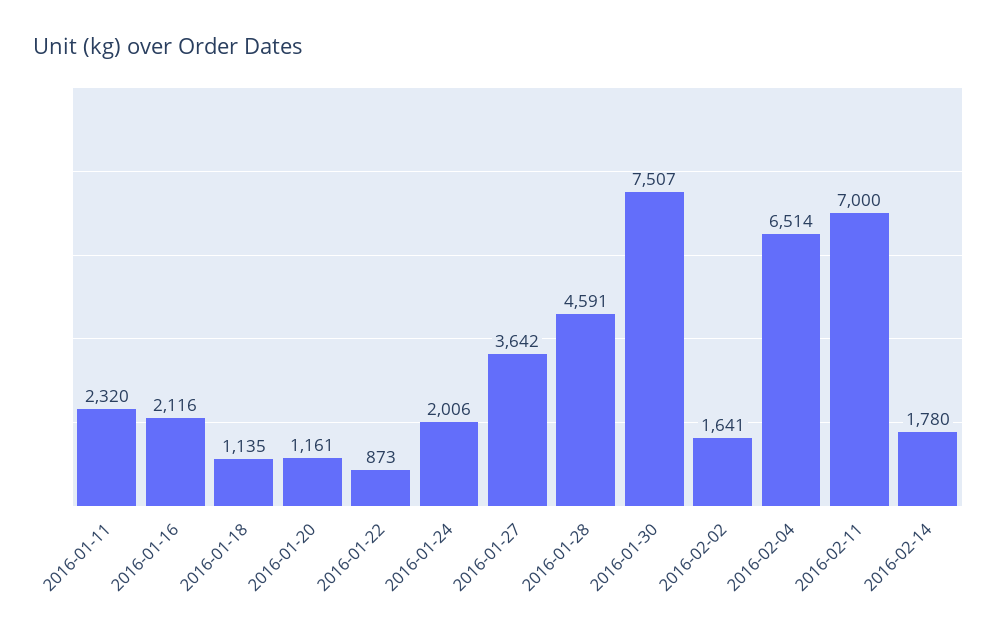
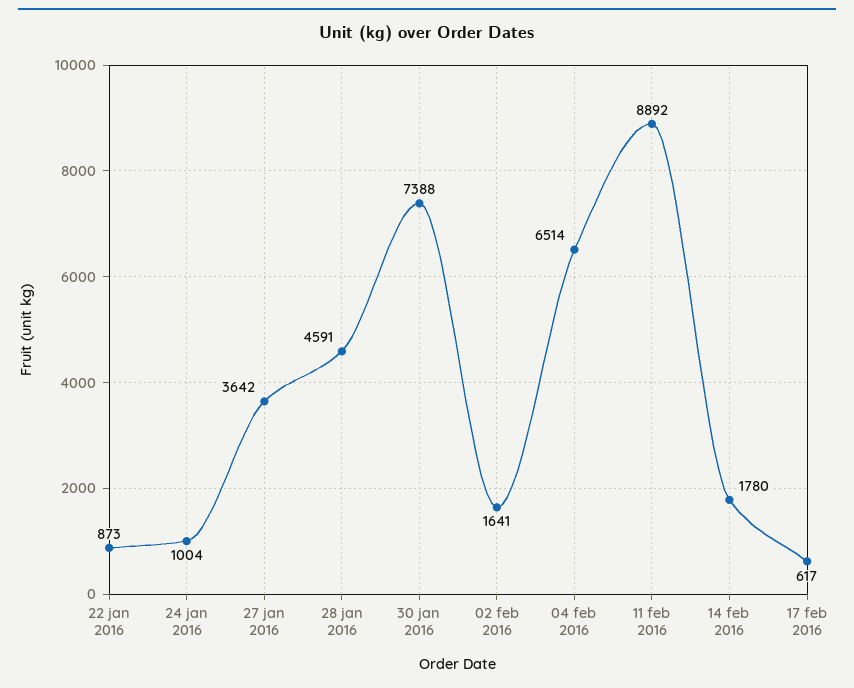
2016-01-11: 2320 -> none
2016-01-16: 2116 -> none
2016-01-18: 1135 -> none
2016-01-20: 1161 -> none
2016-01-24: 2006 -> 1004
2016-01-30: 7507 -> 7388
2016-02-11: 7000 -> 8892
17 feb 2016: none -> 617

